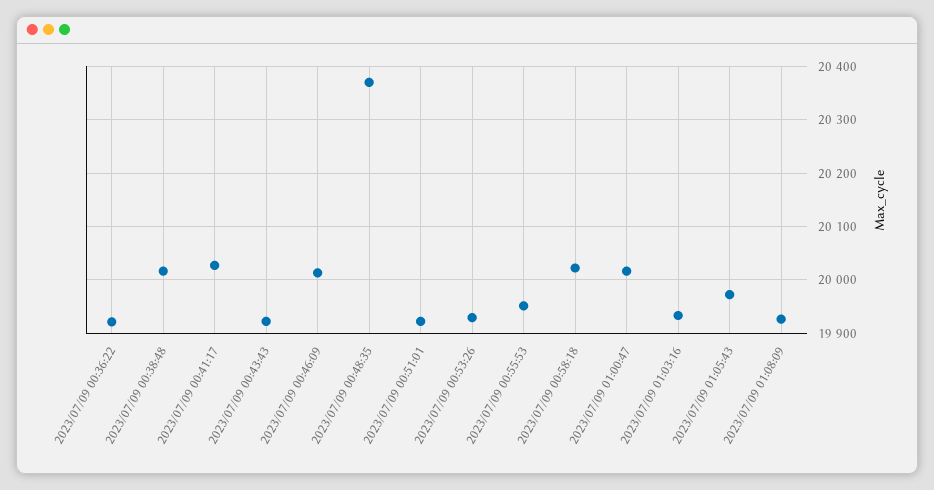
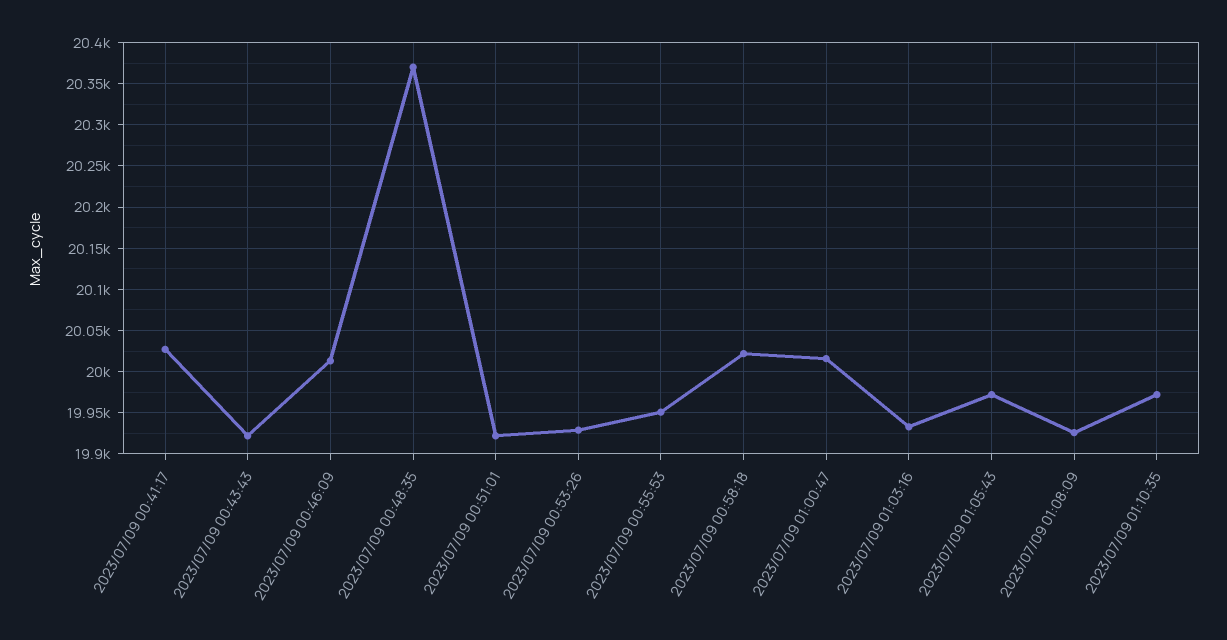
2023/07/09 00:36:22: 19920 -> none
2023/07/09 00:38:48: 20020 -> none
2023/07/09 01:10:35: none -> 19970

